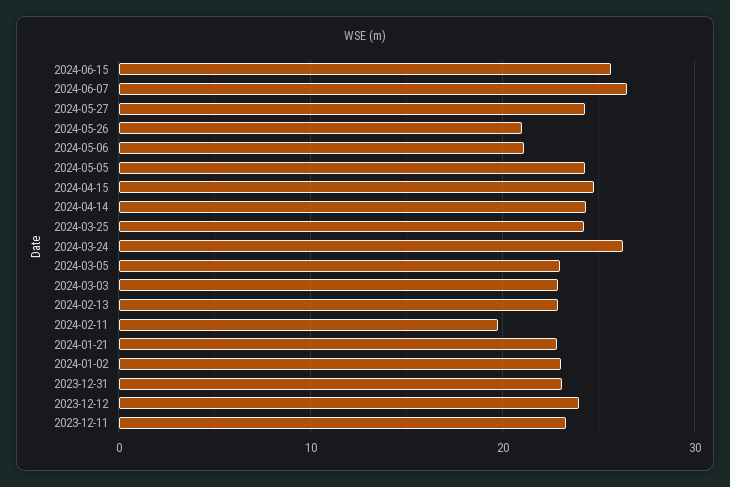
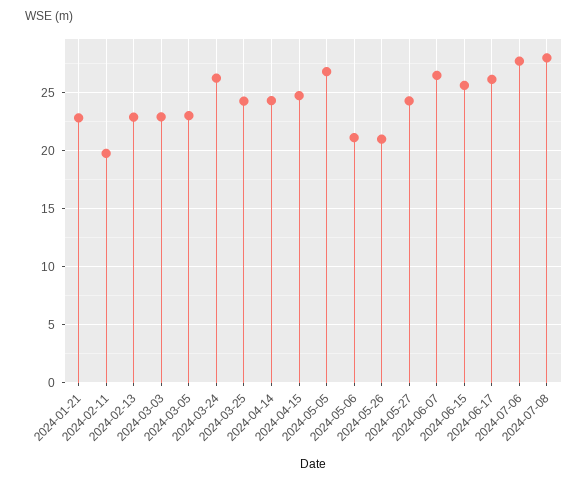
2024-05-05: 24 -> 27
2024-01-02: 23 -> none
2023-12-31: 23 -> none
2023-12-12: 24 -> none
2023-12-11: 23 -> none
2024-06-17: none -> 26
2024-07-06: none -> 28
2024-07-08: none -> 28

